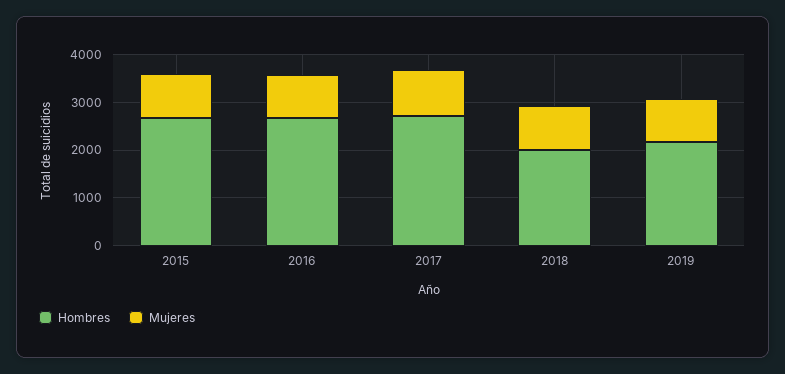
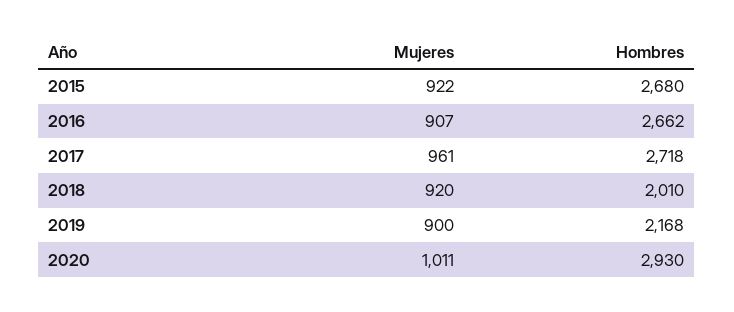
Mujeres, 2020: none -> 1011
Hombres, 2020: none -> 2930

